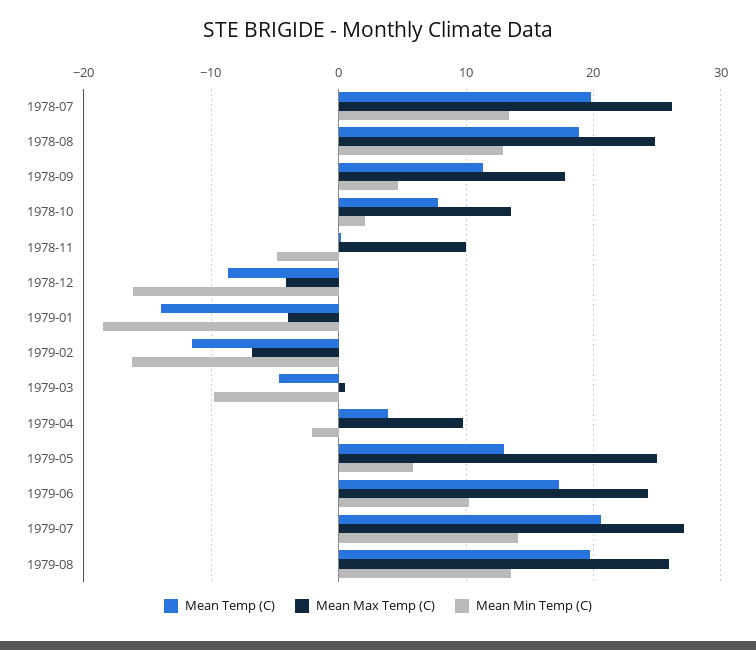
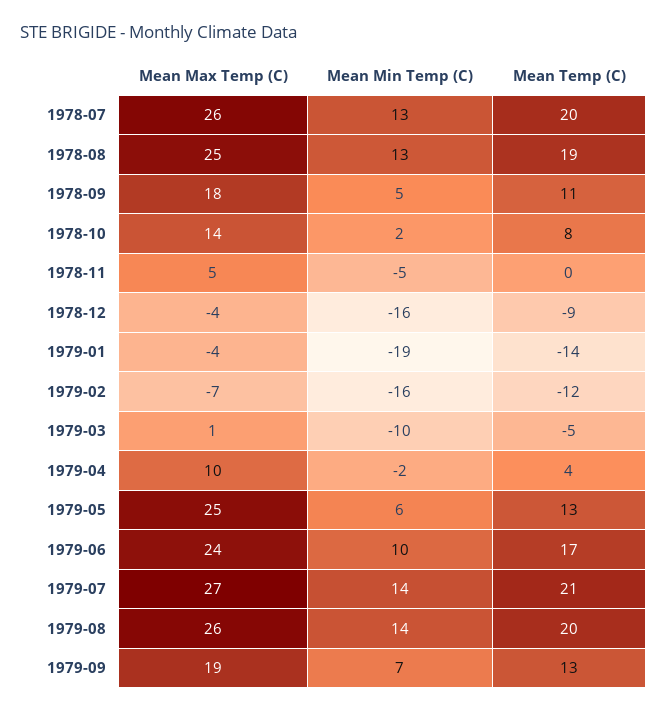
Mean Max Temp (C), 1978-11: 10 -> 5
Mean Max Temp (C), 1979-09: none -> 19
Mean Min Temp (C), 1979-09: none -> 7
Mean Temp (C), 1979-09: none -> 13

